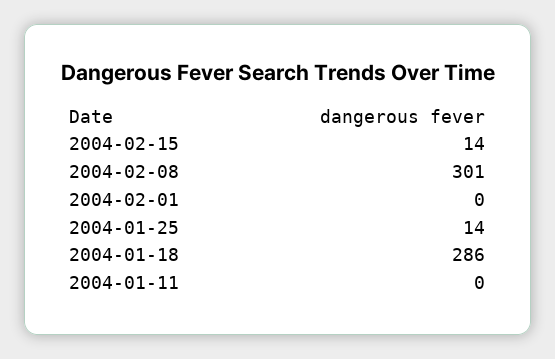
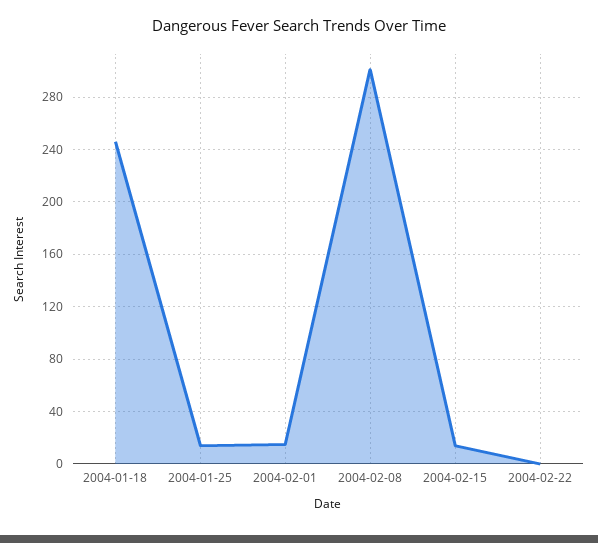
2004-02-01: 0 -> 15
2004-01-18: 286 -> 245
2004-01-11: 0 -> none
2004-02-22: none -> 0

